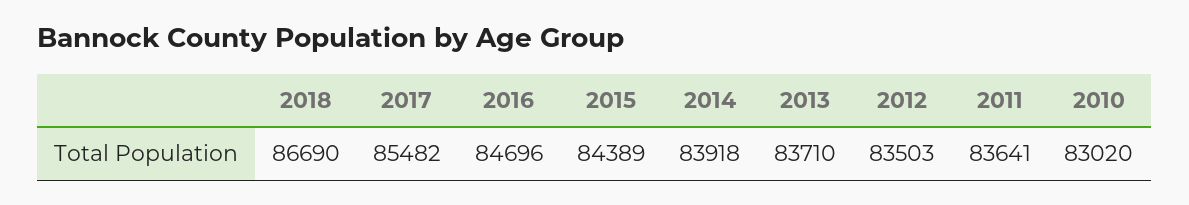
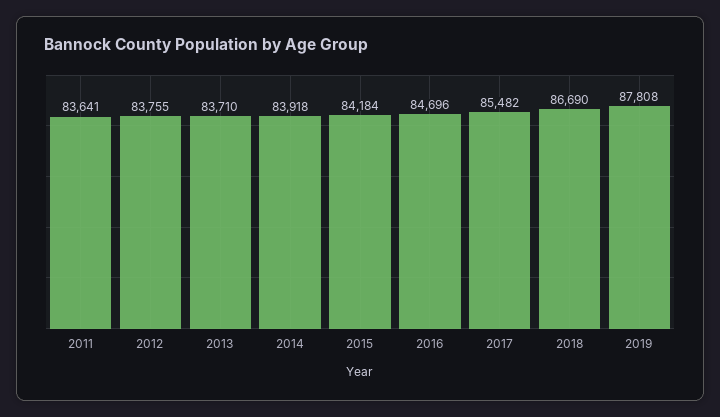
2015: 84389 -> 84184
2012: 83503 -> 83755
2010: 83020 -> none
2019: none -> 87808

